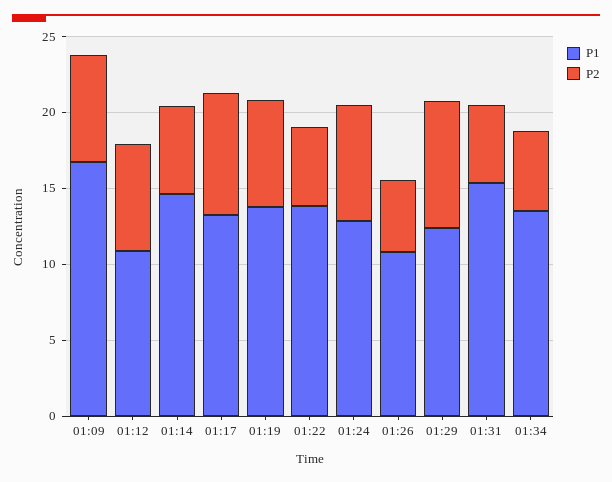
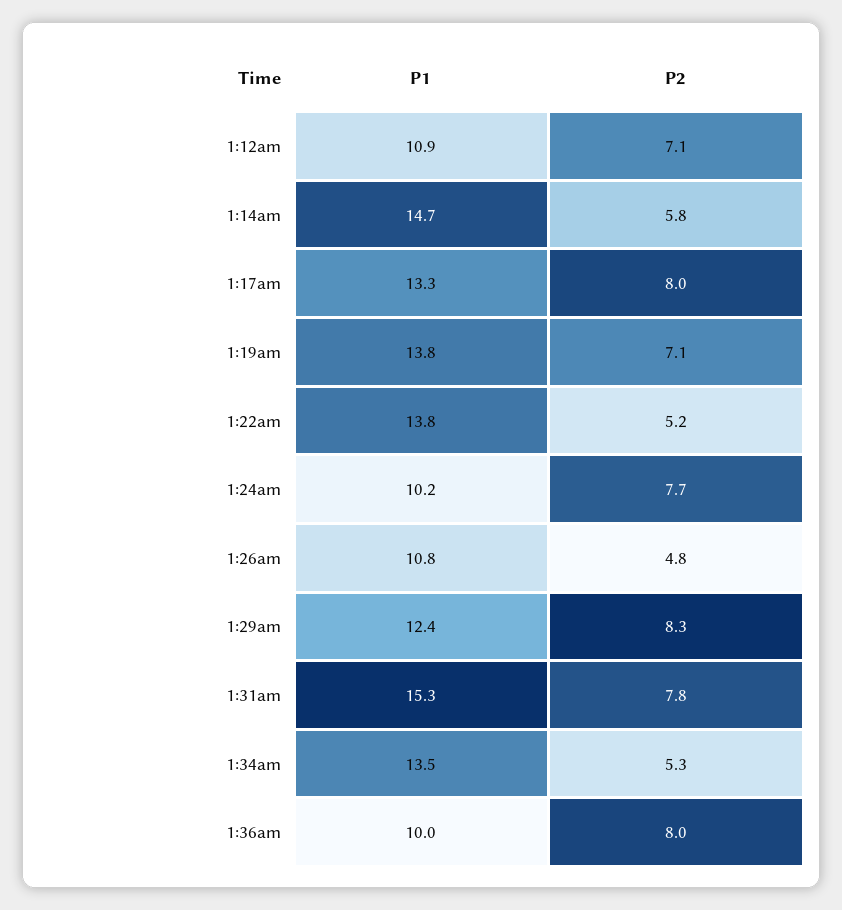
P1, 01:09: 17 -> none
P2, 01:09: 7 -> none
P1, 01:24: 13 -> 10.2
P2, 01:31: 5 -> 7.8
P1, 1:36am: none -> 10
P2, 1:36am: none -> 8

